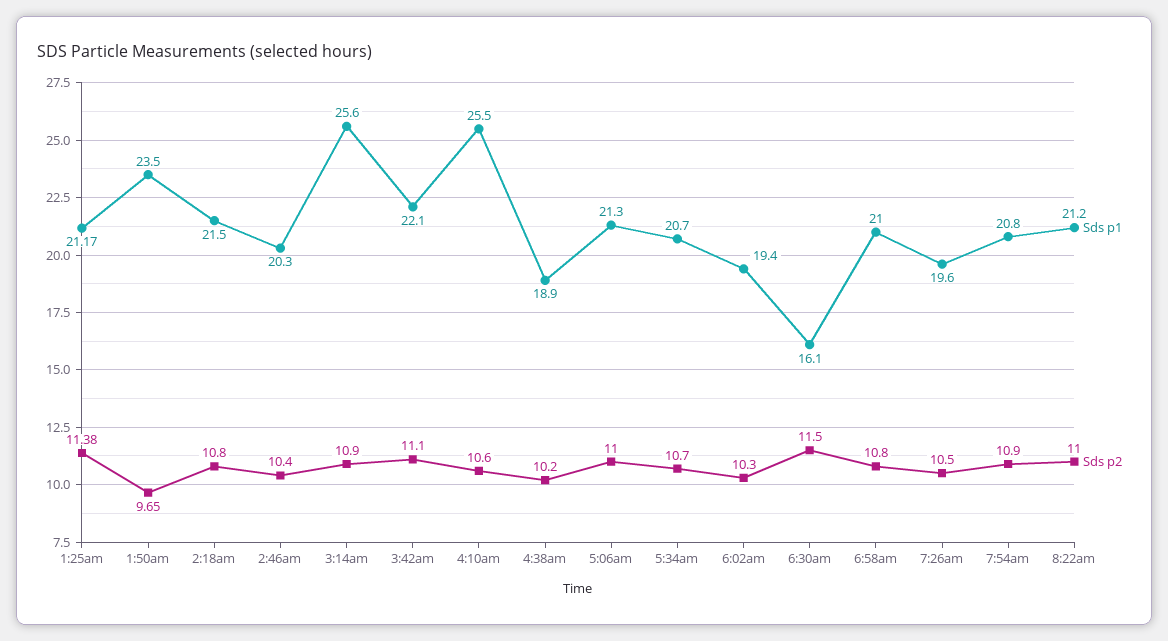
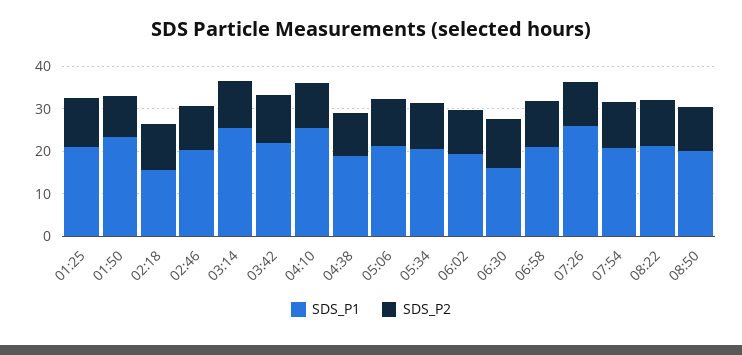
Sds p1, 2:18am: 21.5 -> 16
Sds p1, 7:26am: 19.6 -> 26
Sds p1, 08:50: none -> 20
Sds p2, 08:50: none -> 10

